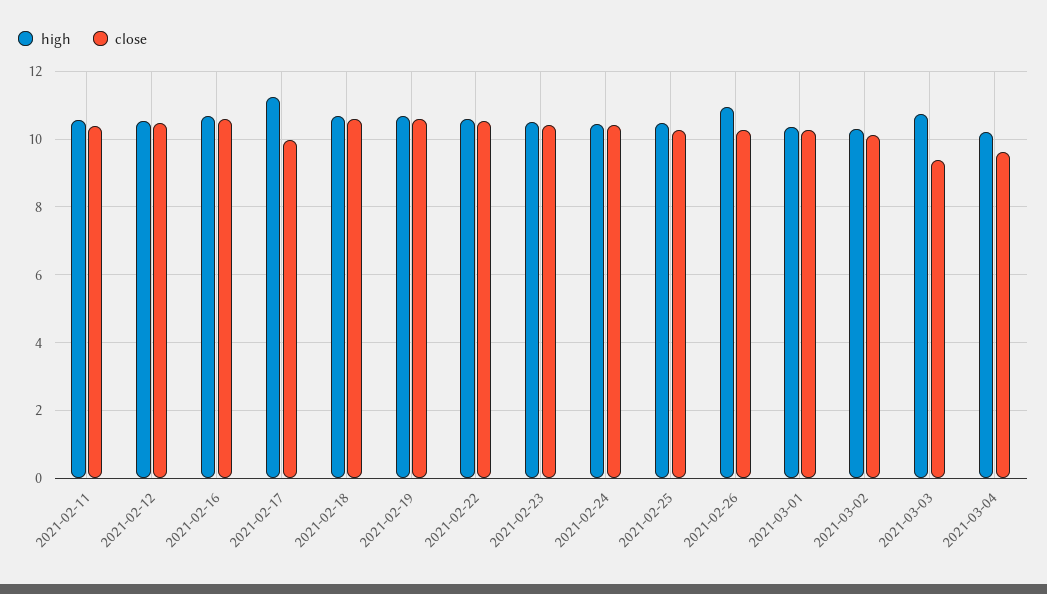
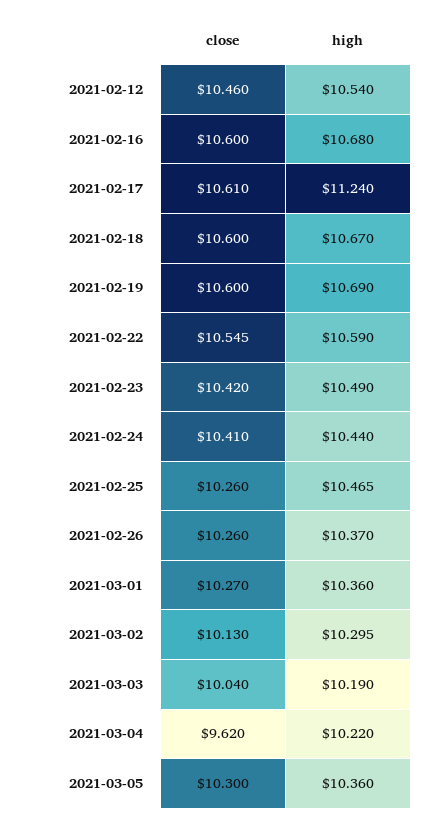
high, 2021-02-11: 10.6 -> none
close, 2021-02-11: 10.4 -> none
close, 2021-02-17: 10 -> 10.61
high, 2021-02-26: 11 -> 10.37
high, 2021-03-03: 10.8 -> 10.19
close, 2021-03-03: 9.4 -> 10.04
close, 2021-03-05: none -> 10.3
high, 2021-03-05: none -> 10.36

